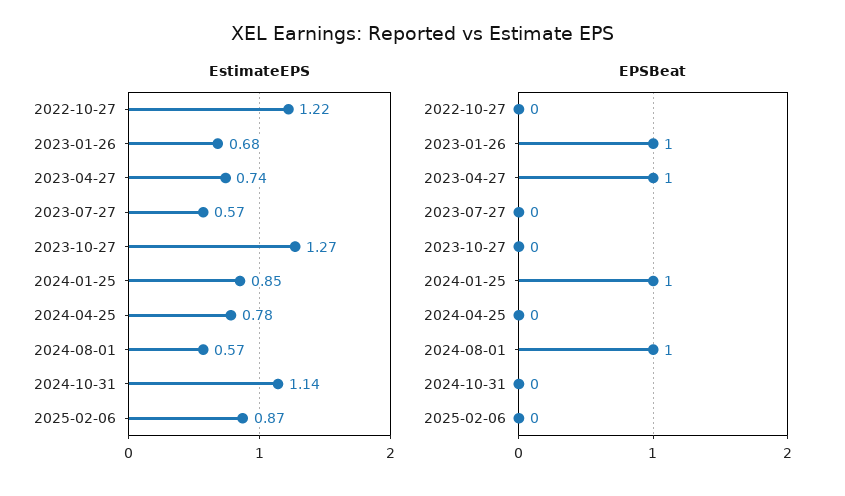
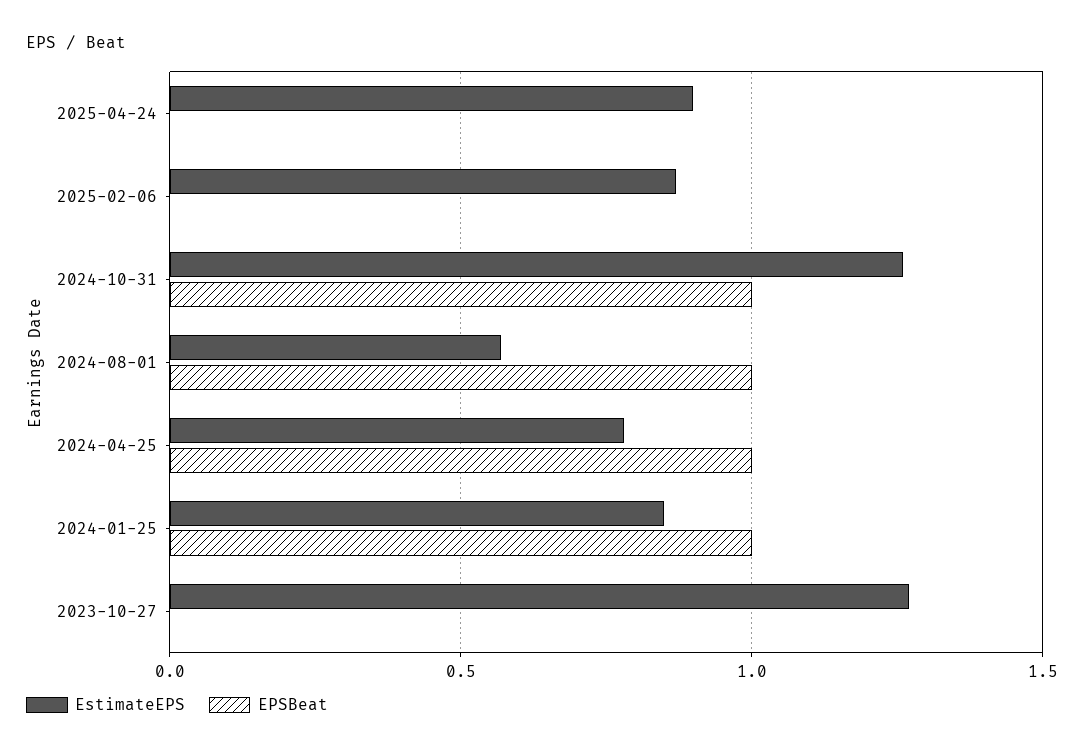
EstimateEPS, 2022-10-27: 1.22 -> none
EstimateEPS, 2023-01-26: 0.68 -> none
EstimateEPS, 2023-04-27: 0.74 -> none
EstimateEPS, 2023-07-27: 0.57 -> none
EstimateEPS, 2024-10-31: 1.14 -> 1.25
EPSBeat, 2022-10-27: 0 -> none
EPSBeat, 2023-01-26: 1 -> none
EPSBeat, 2023-04-27: 1 -> none
EPSBeat, 2023-07-27: 0 -> none
EPSBeat, 2024-04-25: 0 -> 1
EPSBeat, 2024-10-31: 0 -> 1
EstimateEPS, 2025-04-24: none -> 0.9
EPSBeat, 2025-04-24: none -> 0

